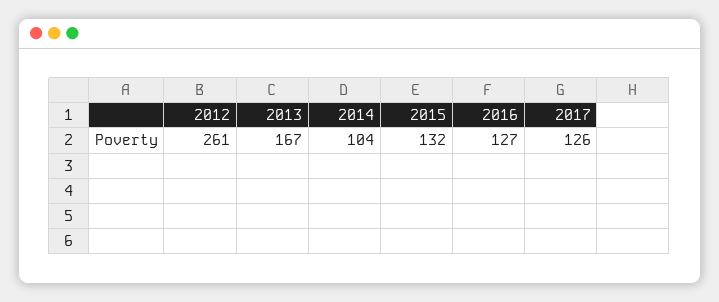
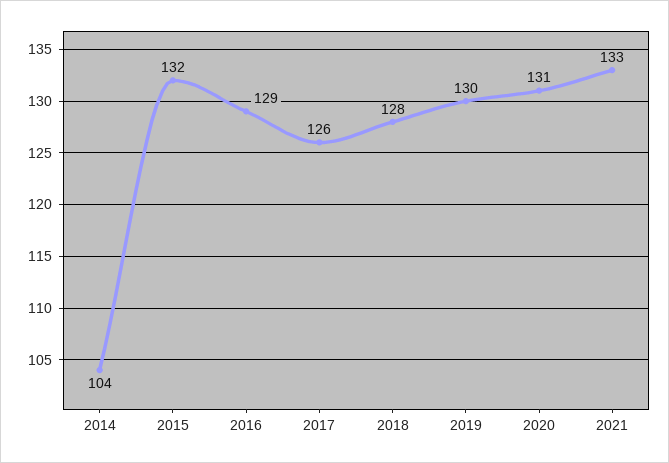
2012: 261 -> none
2013: 167 -> none
2016: 127 -> 129
2018: none -> 128
2019: none -> 130
2020: none -> 131
2021: none -> 133

